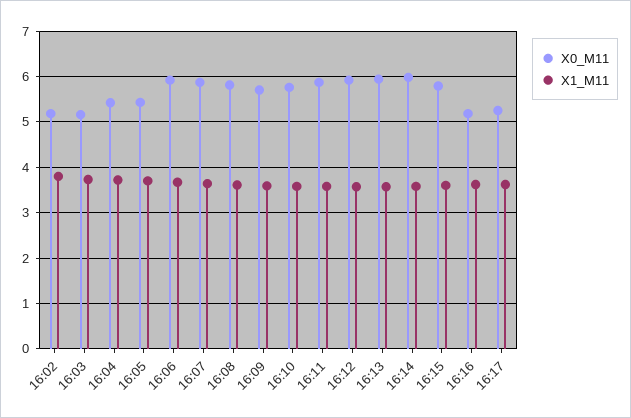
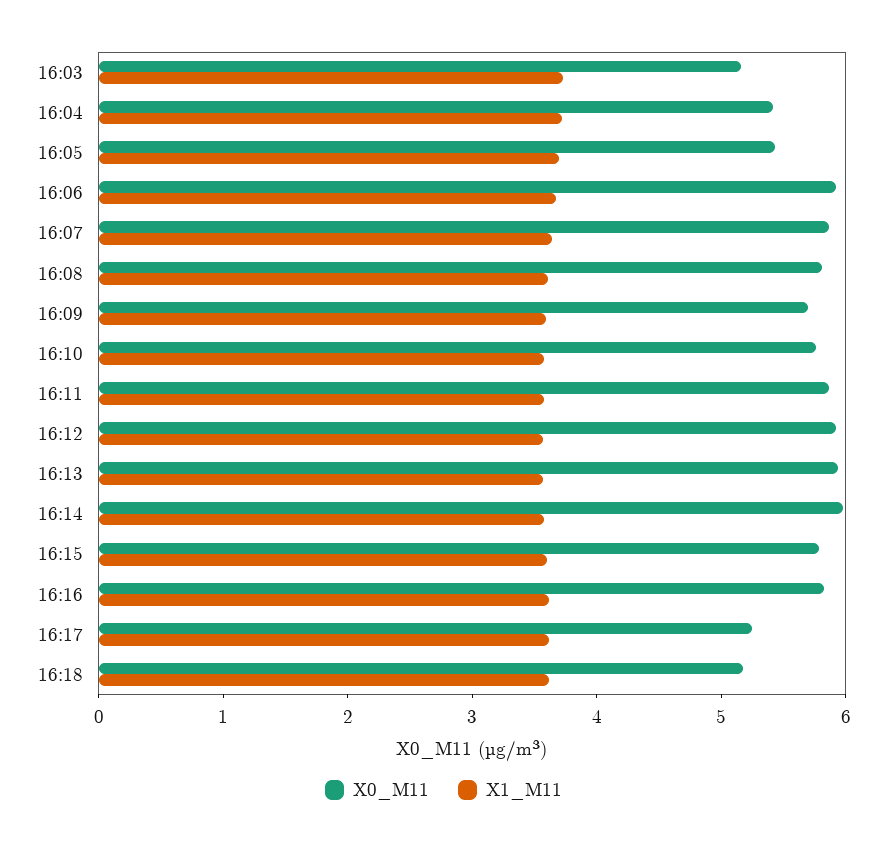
X0_M11, 16:02: 5.2 -> none
X1_M11, 16:02: 3.8 -> none
X0_M11, 16:16: 5.2 -> 5.8
X0_M11, 16:18: none -> 5.2
X1_M11, 16:18: none -> 3.6

